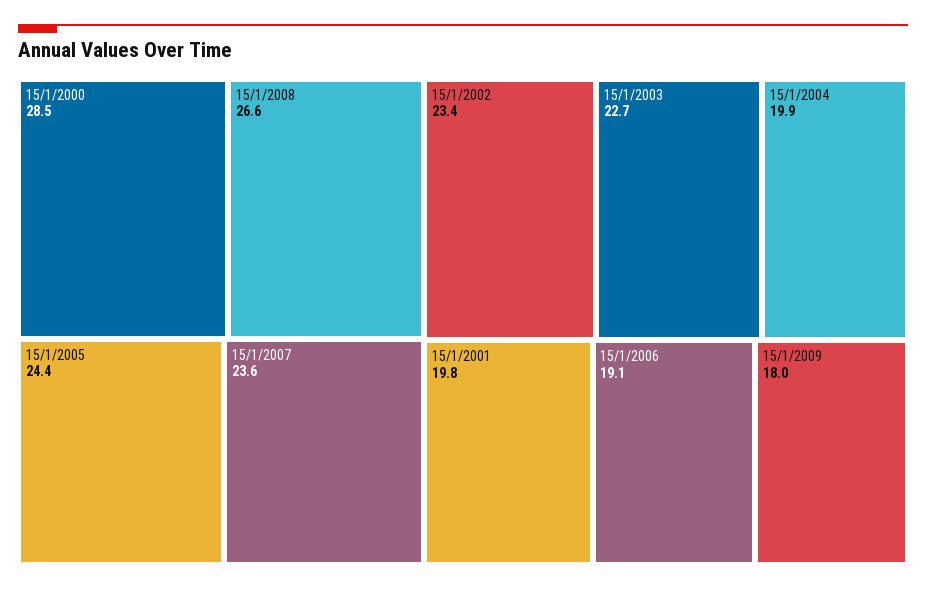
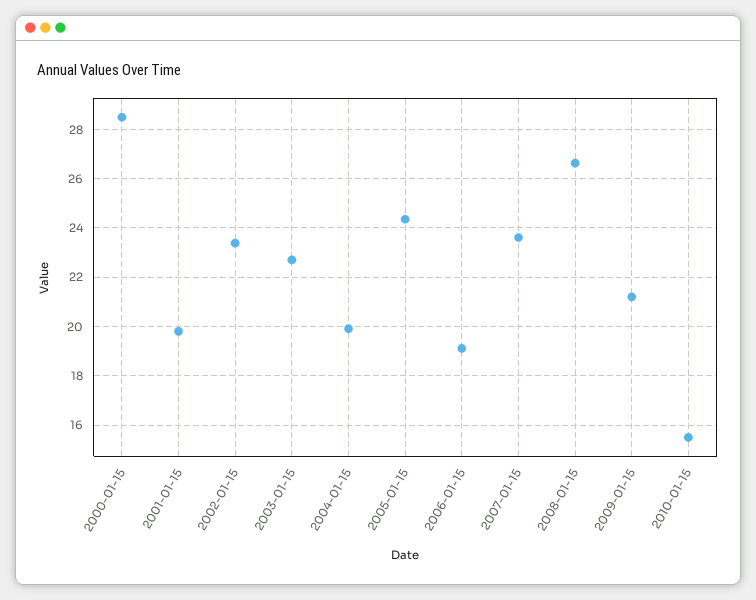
15/1/2009: 18 -> 21.25
2010-01-15: none -> 15.5

